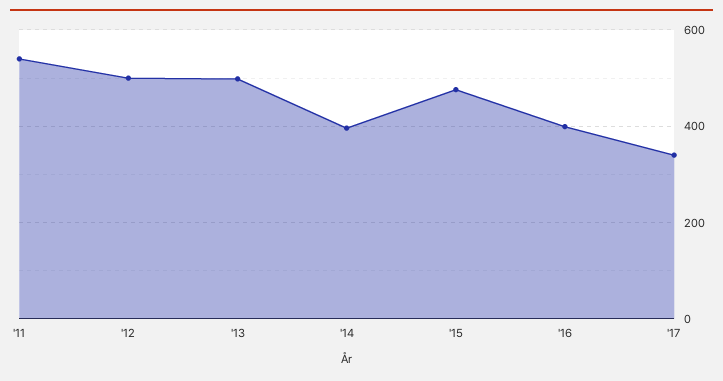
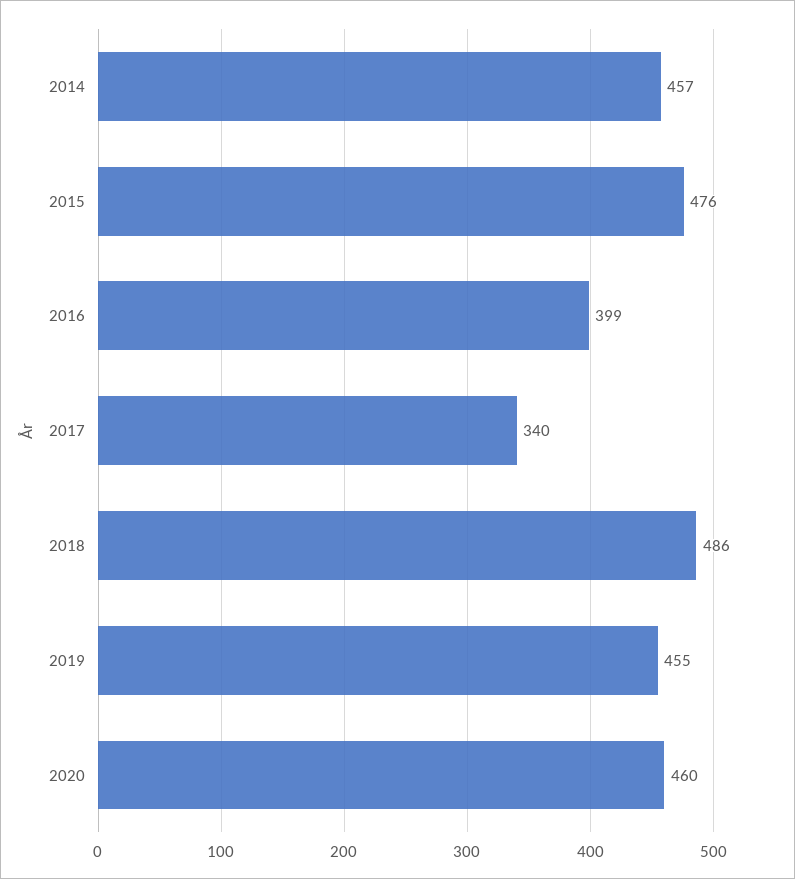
'11: 540 -> none
'12: 500 -> none
'13: 500 -> none
'14: 400 -> 457
2018: none -> 486
2019: none -> 455
2020: none -> 460

